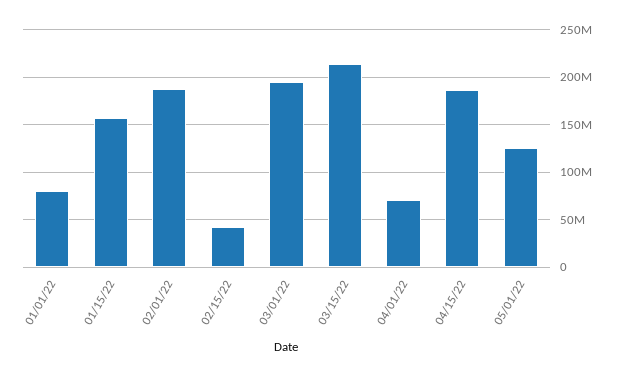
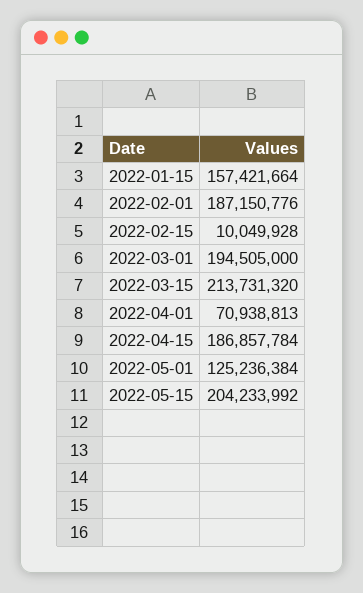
01/01/22: 80000000 -> none
02/15/22: 40000000 -> 10049928
2022-05-15: none -> 204233992

